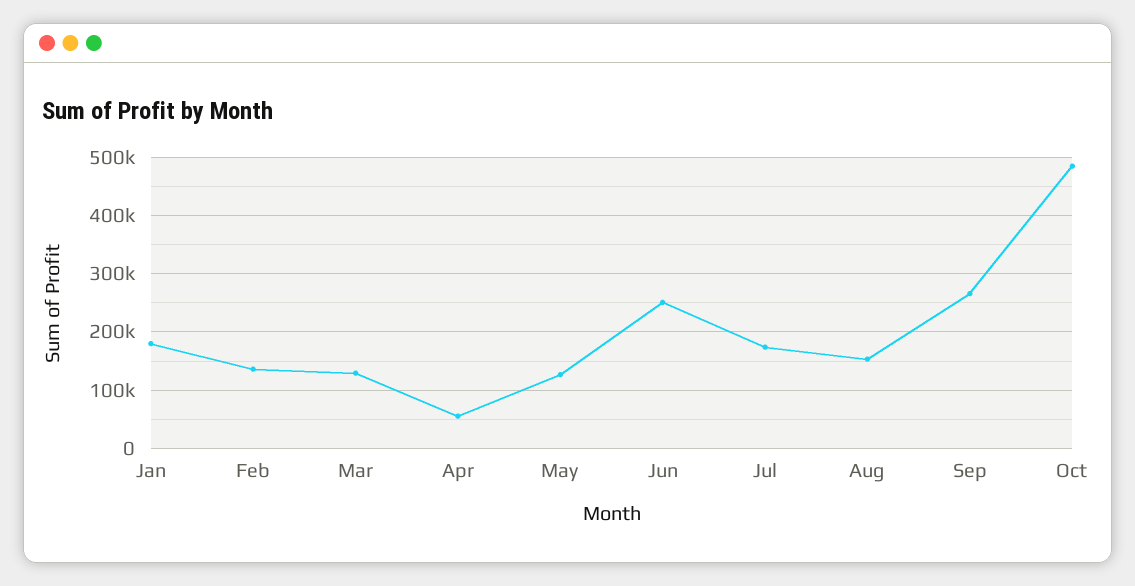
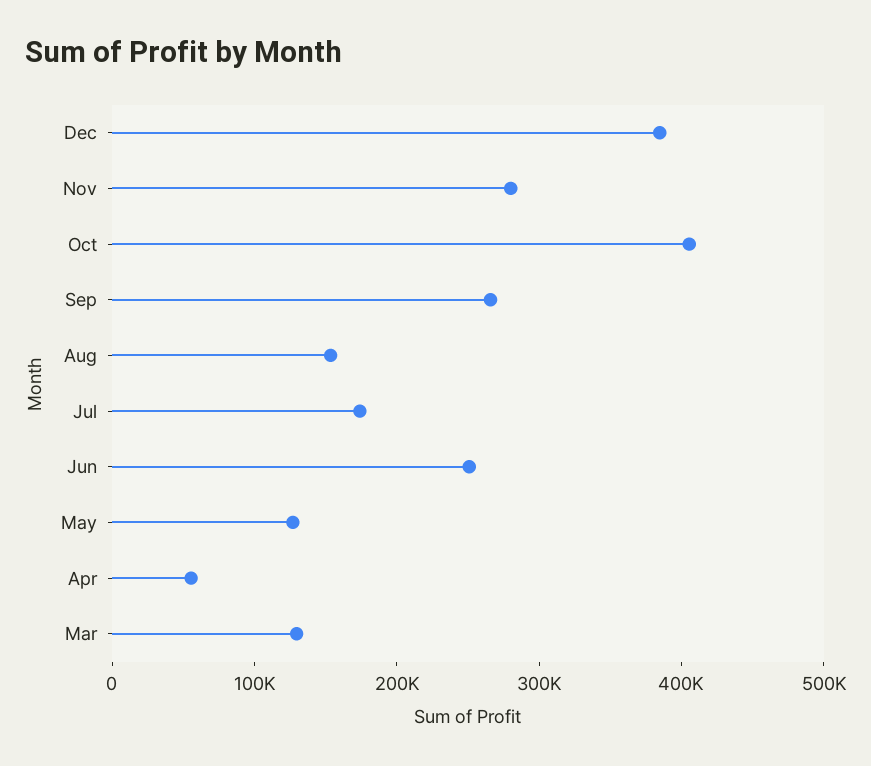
Jan: 180000 -> none
Feb: 140000 -> none
Oct: 480000 -> 400000
Dec: none -> 380000
Nov: none -> 280000

